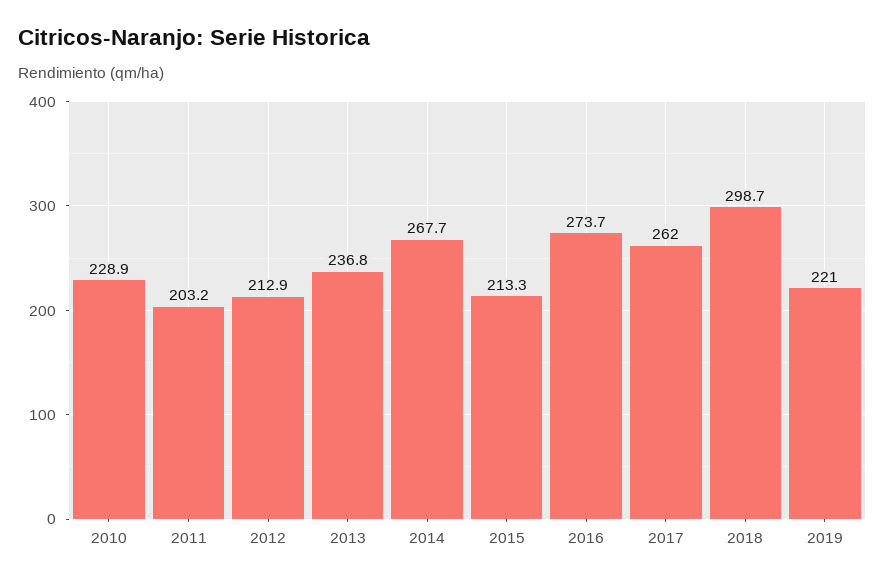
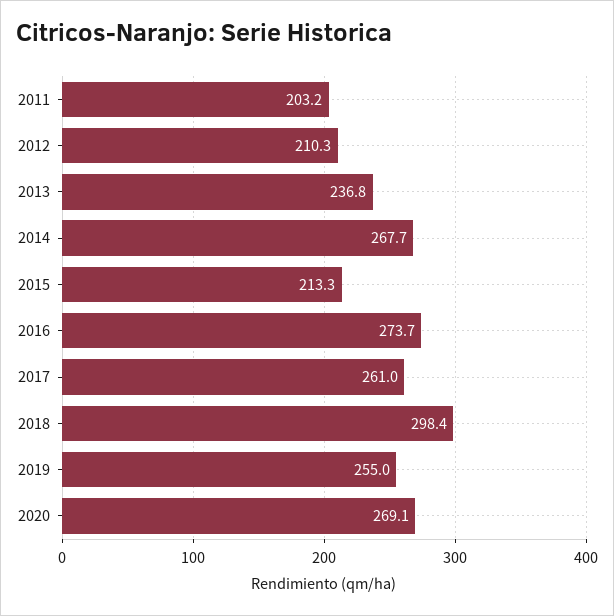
2010: 228.9 -> none
2012: 212.9 -> 210.3
2017: 262 -> 261
2018: 298.7 -> 298.4
2019: 221 -> 255
2020: none -> 269.1

